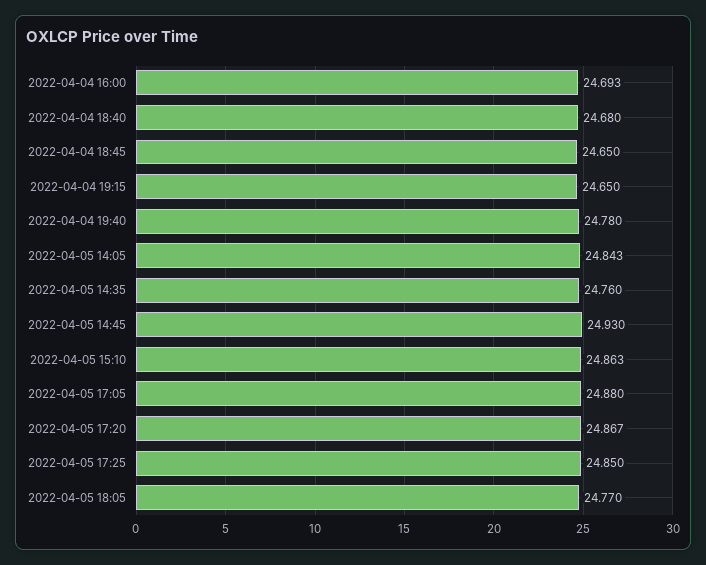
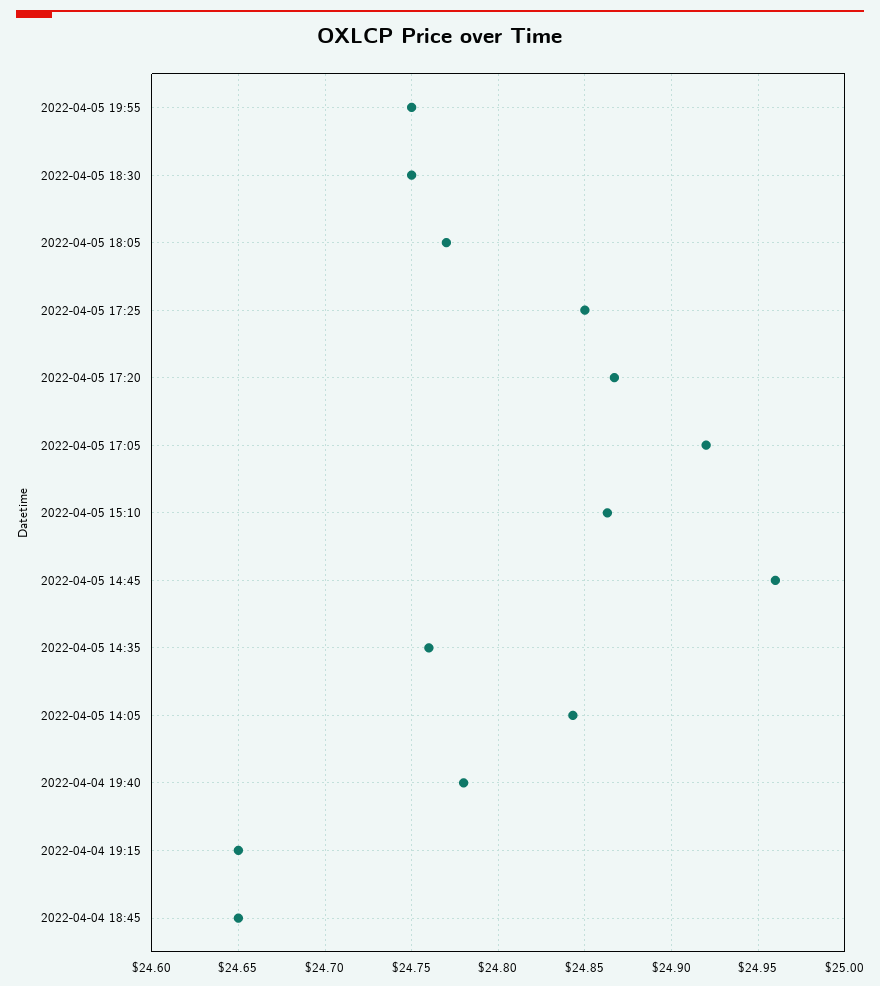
2022-04-04 16:00: 24.693 -> none
2022-04-04 18:40: 24.68 -> none
2022-04-05 14:45: 24.93 -> 24.96
2022-04-05 17:05: 24.88 -> 24.92
2022-04-05 19:55: none -> 24.75
2022-04-05 18:30: none -> 24.75

